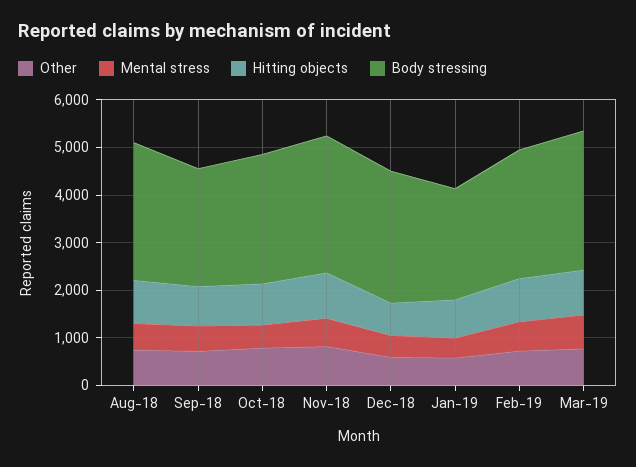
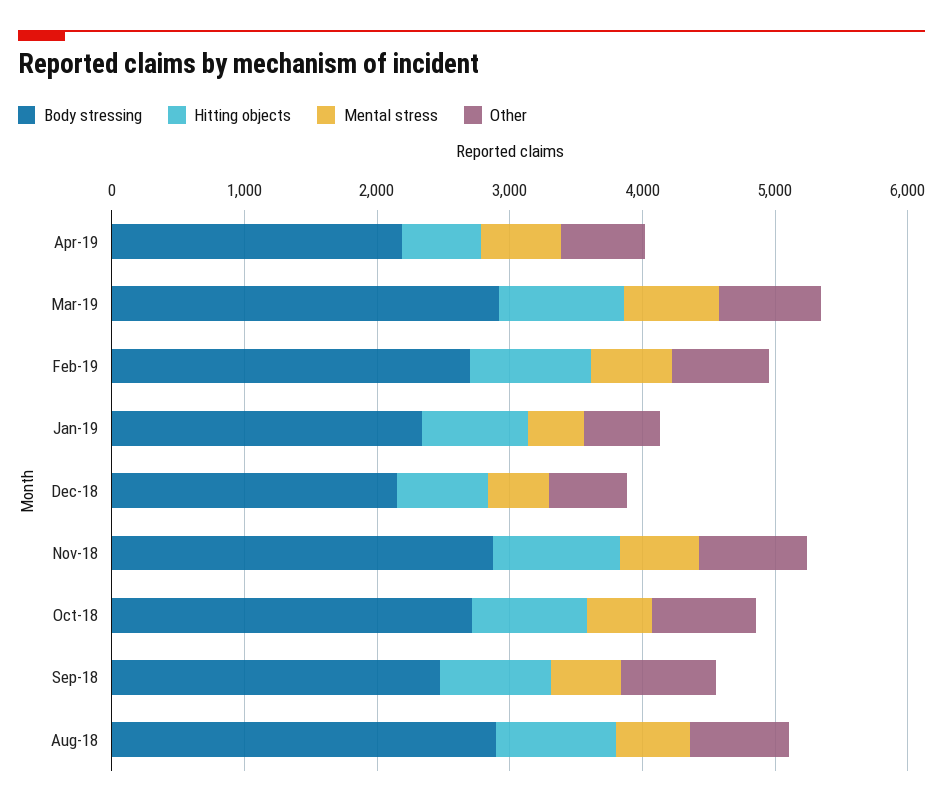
Body stressing, Dec-18: 2800 -> 2200
Body stressing, Apr-19: none -> 2200
Hitting objects, Apr-19: none -> 600
Mental stress, Apr-19: none -> 600
Other, Apr-19: none -> 600

